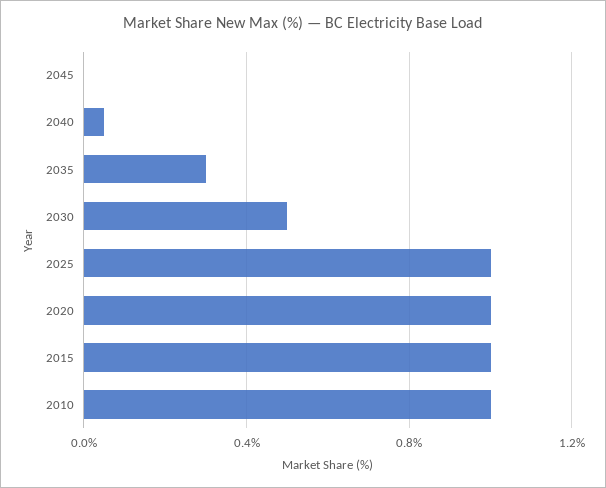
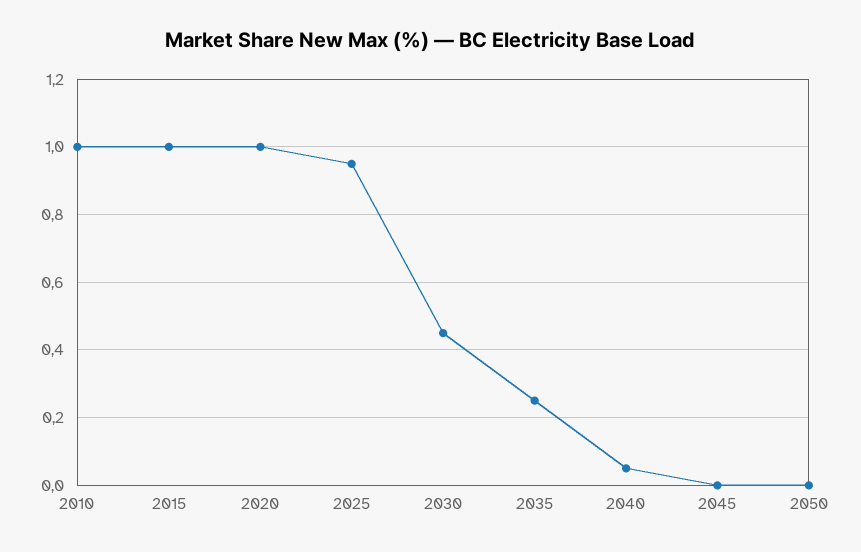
2035: 0.3 -> 0.25
2030: 0.5 -> 0.45
2025: 1 -> 0.95
2050: none -> 0

